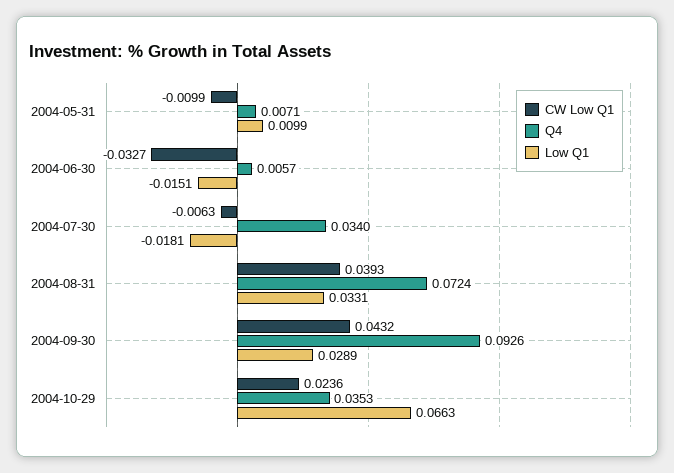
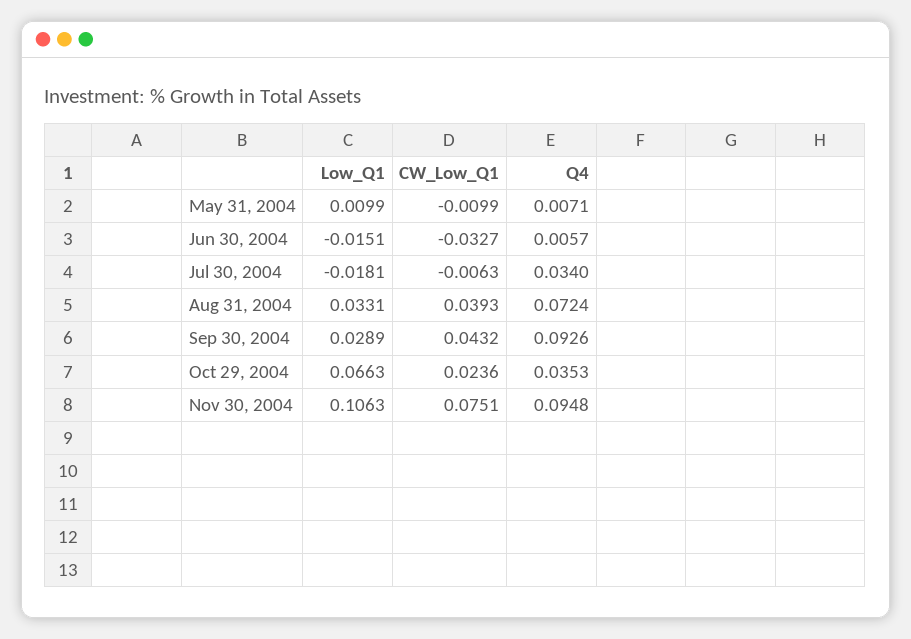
Low Q1, Nov 30, 2004: none -> 0.1063
CW Low Q1, Nov 30, 2004: none -> 0.0751
Q4, Nov 30, 2004: none -> 0.0948

